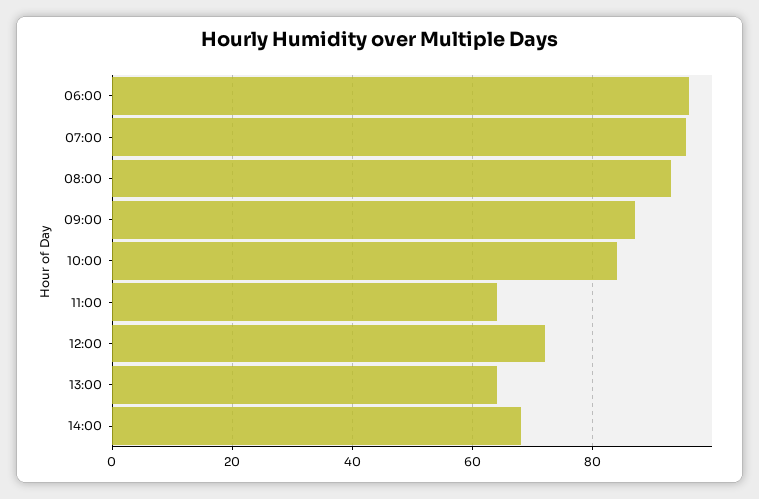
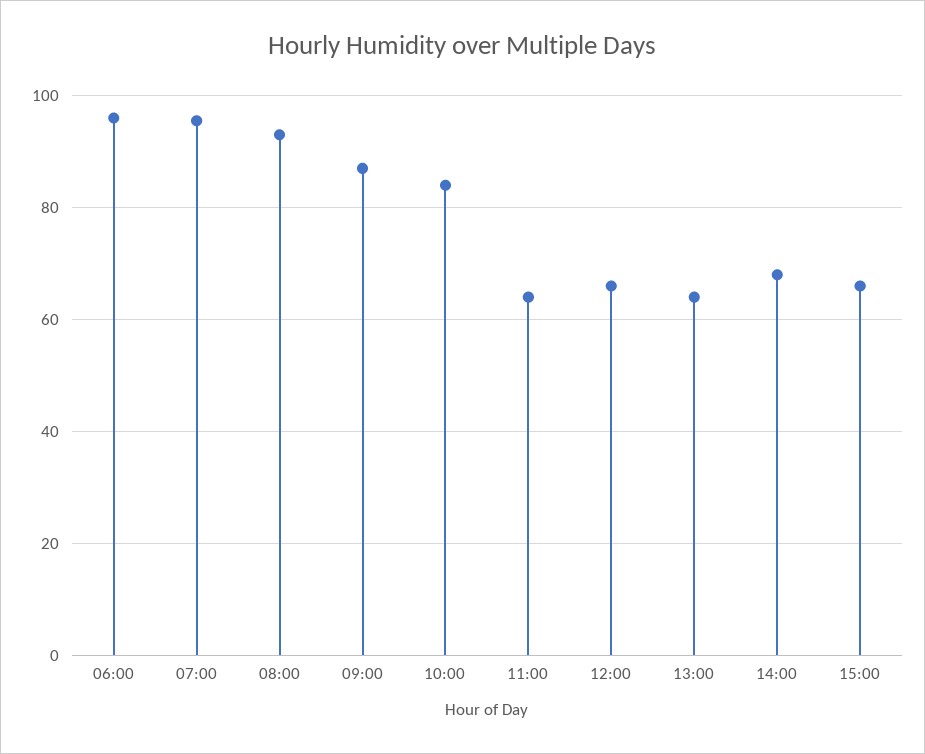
12:00: 72 -> 66
15:00: none -> 66

